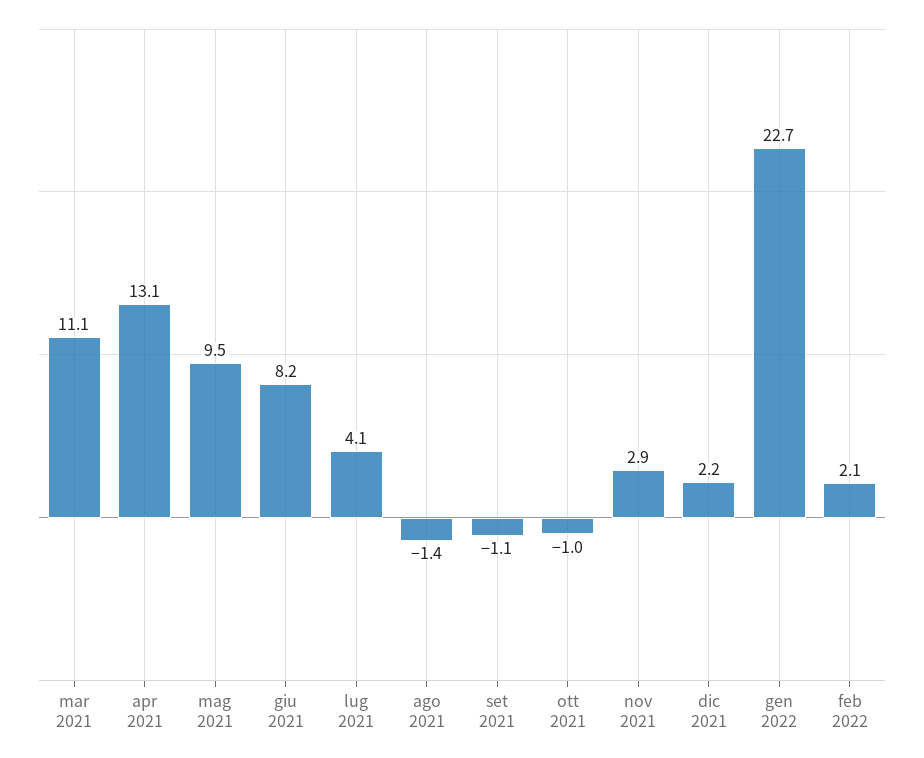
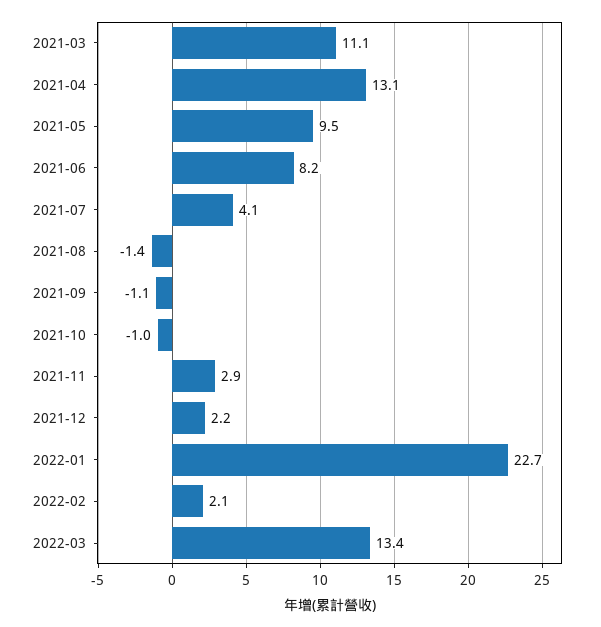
2022-03: none -> 13.4

